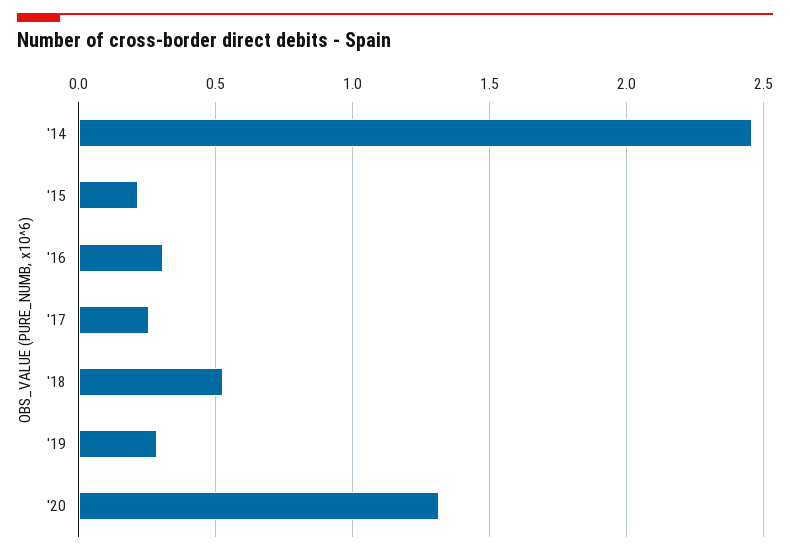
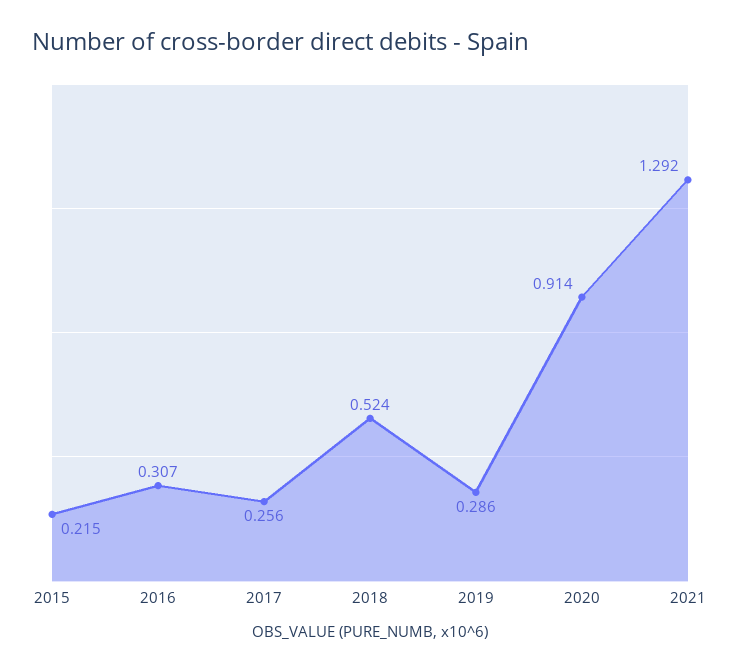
'14: 2.45 -> none
'20: 1.3 -> 0.914
2021: none -> 1.292

